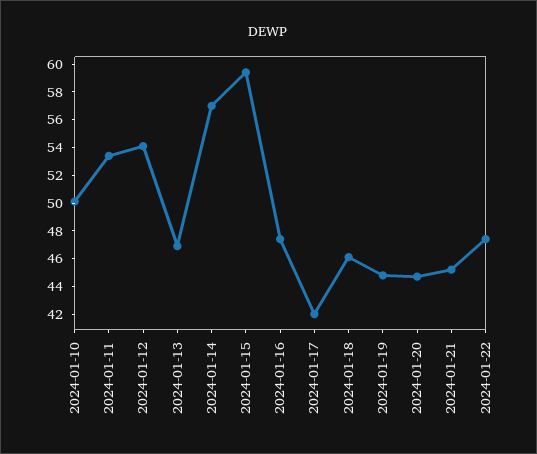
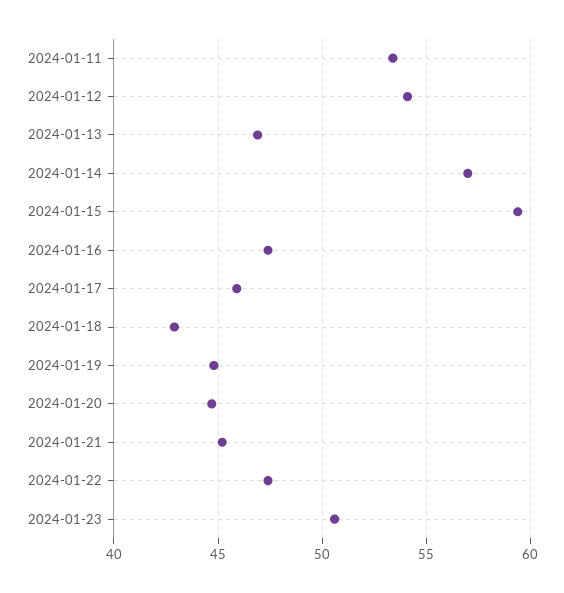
2024-01-10: 50 -> none
2024-01-17: 42 -> 46
2024-01-18: 46 -> 43
2024-01-23: none -> 50.5

